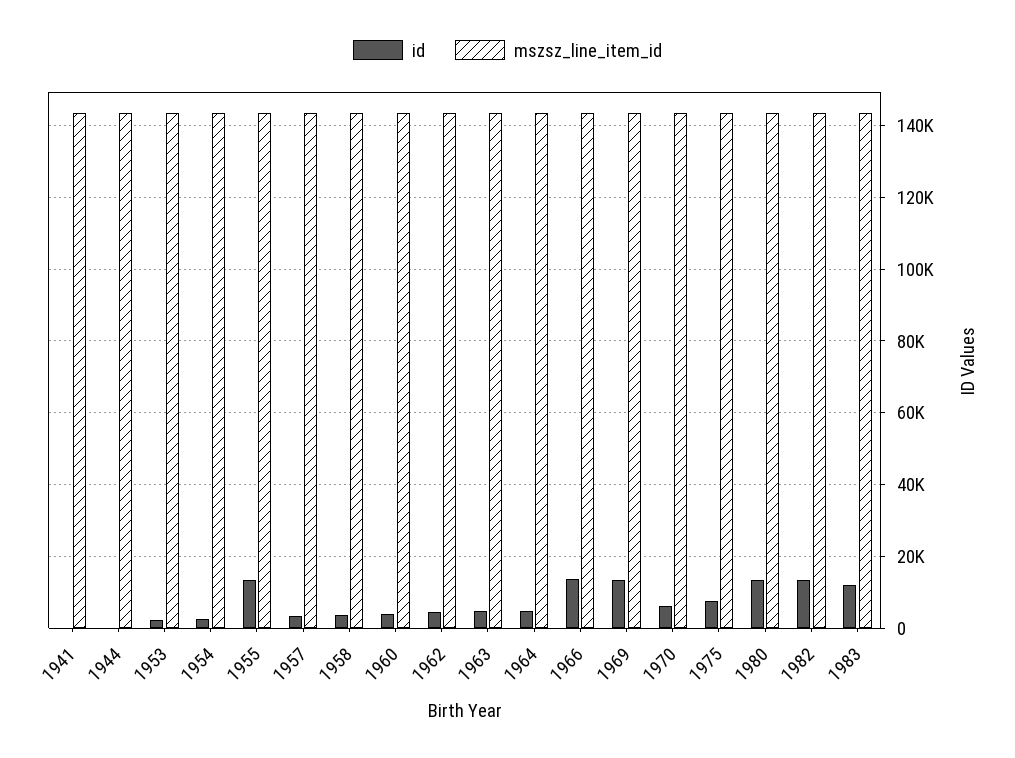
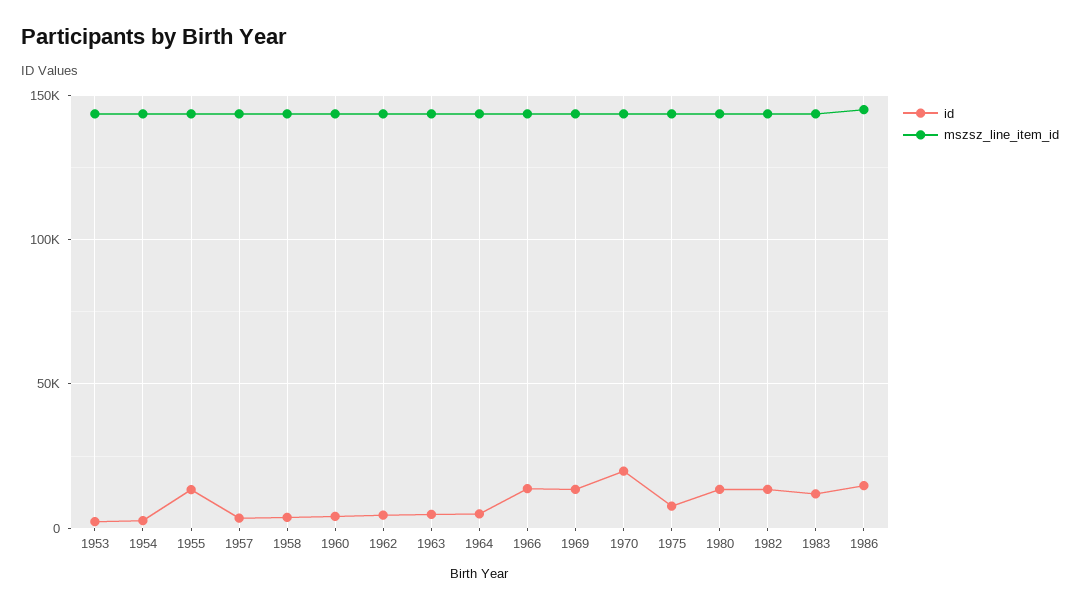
id, 1941: 0 -> none
mszsz_line_item_id, 1941: 144000 -> none
id, 1944: 0 -> none
mszsz_line_item_id, 1944: 144000 -> none
id, 1970: 6000 -> 20000
id, 1986: none -> 15000
mszsz_line_item_id, 1986: none -> 145000

